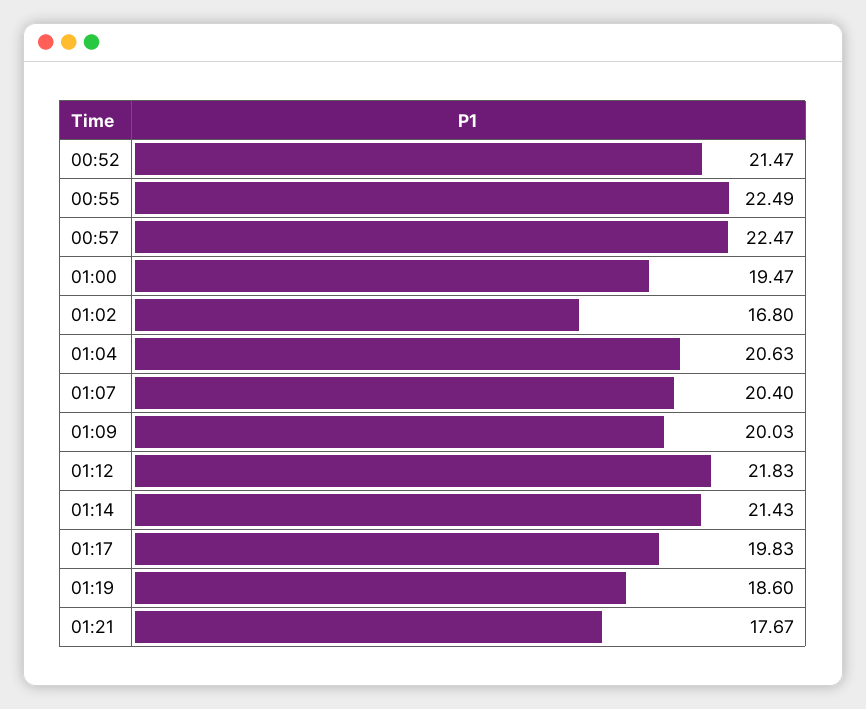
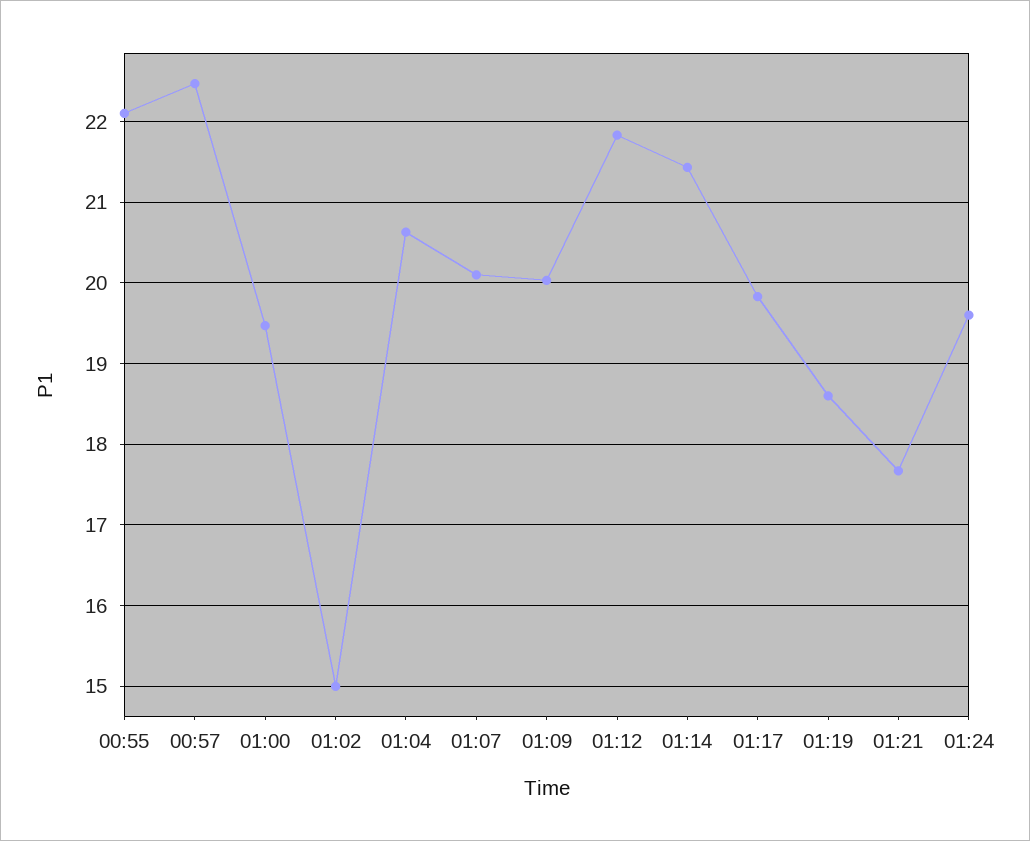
00:52: 21.47 -> none
00:55: 22.49 -> 22.1
01:02: 16.8 -> 15
01:07: 20.4 -> 20.1
01:24: none -> 19.6

